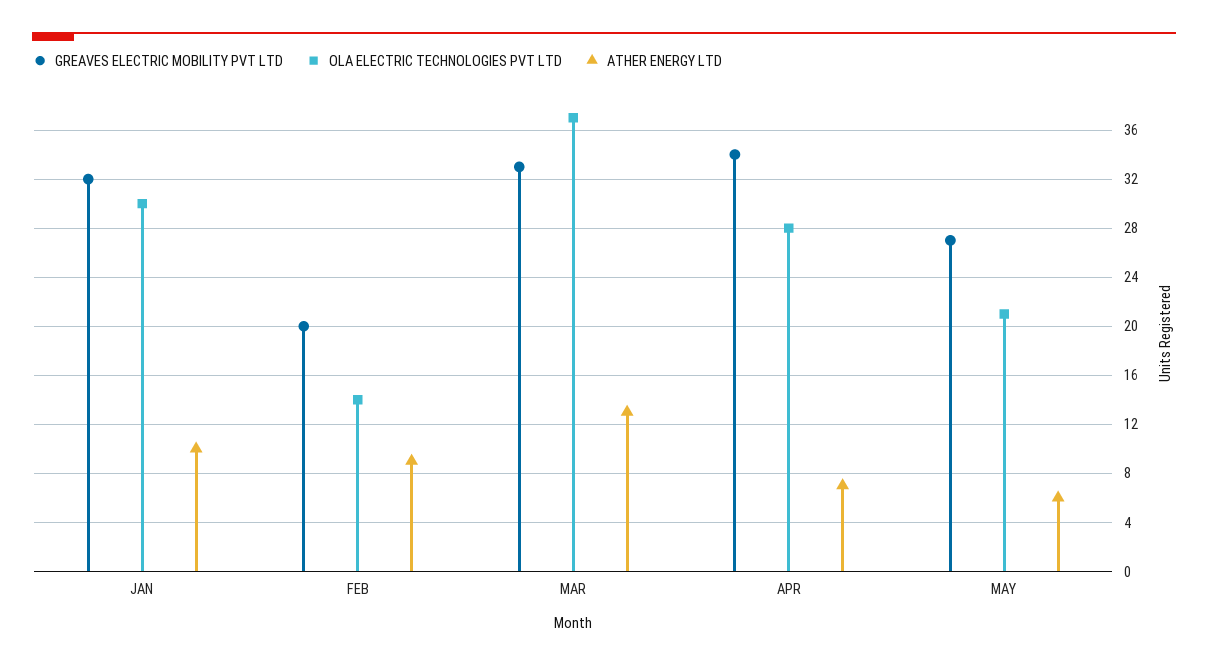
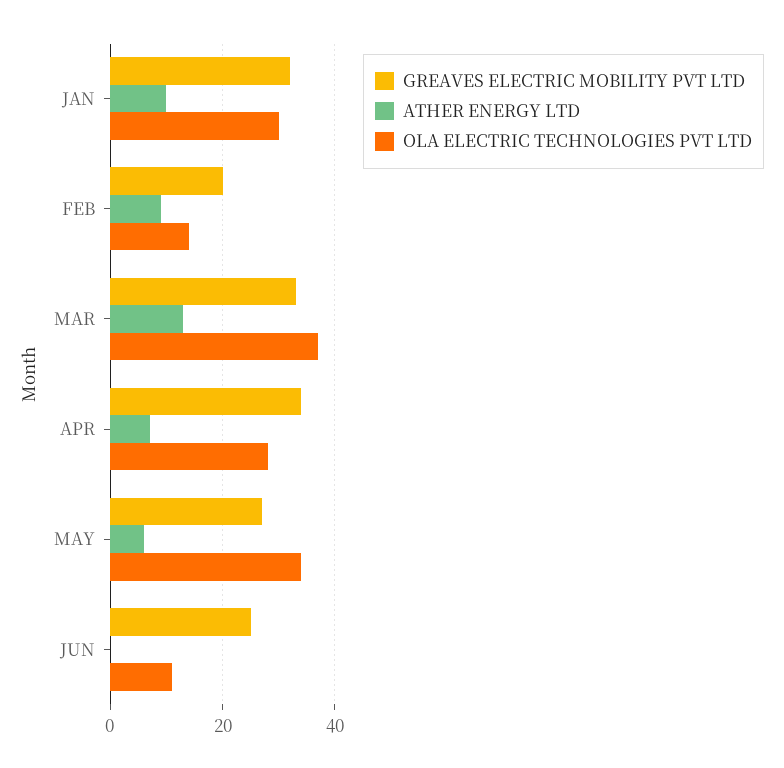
OLA ELECTRIC TECHNOLOGIES PVT LTD, MAY: 21 -> 35
GREAVES ELECTRIC MOBILITY PVT LTD, JUN: none -> 25
ATHER ENERGY LTD, JUN: none -> 0
OLA ELECTRIC TECHNOLOGIES PVT LTD, JUN: none -> 10

